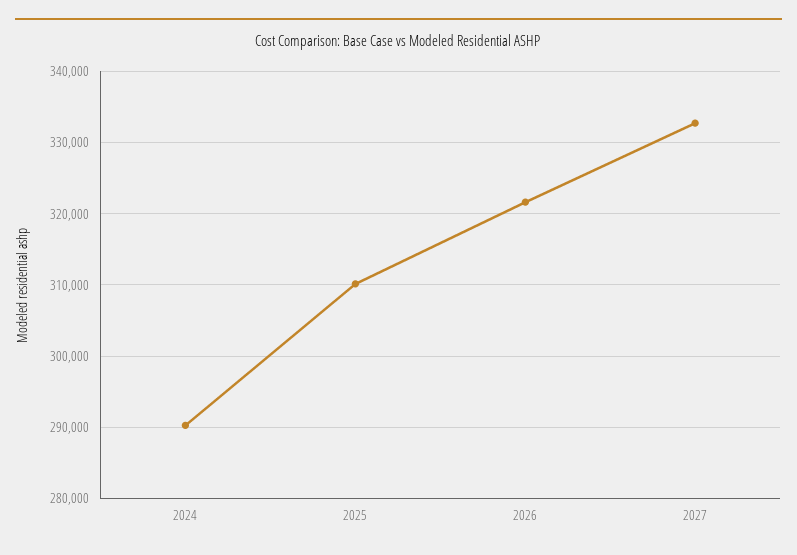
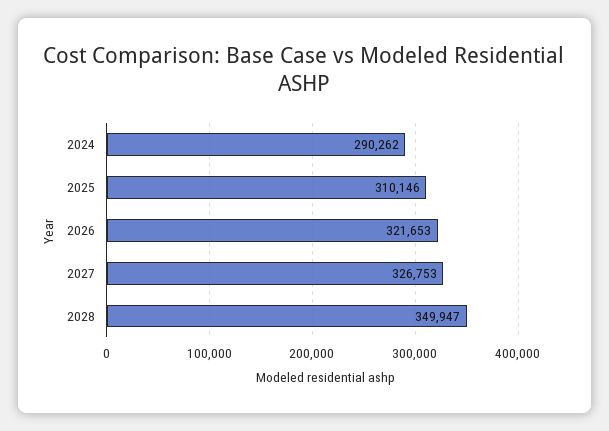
2027: 333000 -> 326753
2028: none -> 349947

